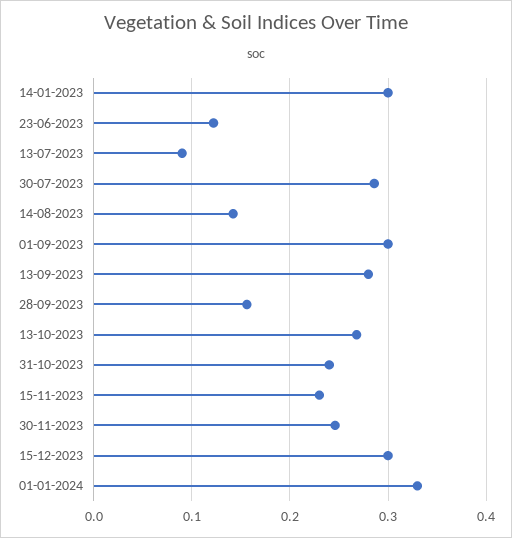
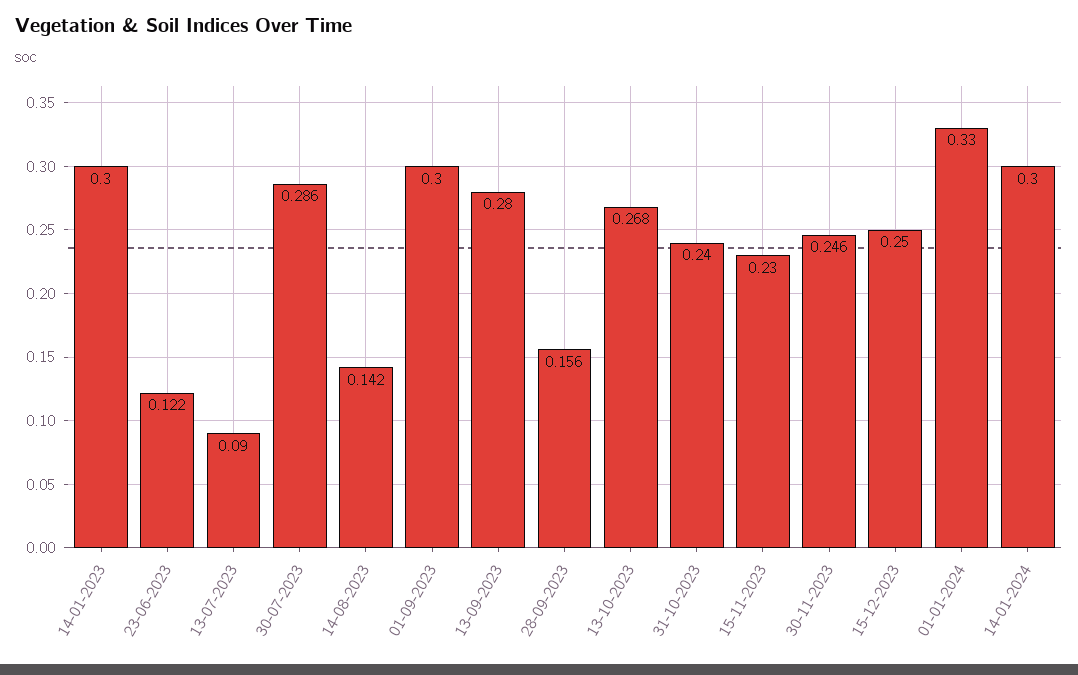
15-12-2023: 0.3 -> 0.25
14-01-2024: none -> 0.3

